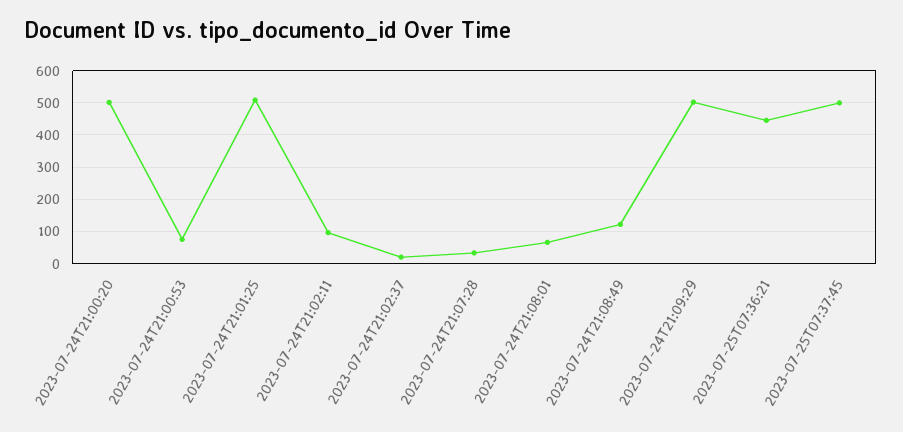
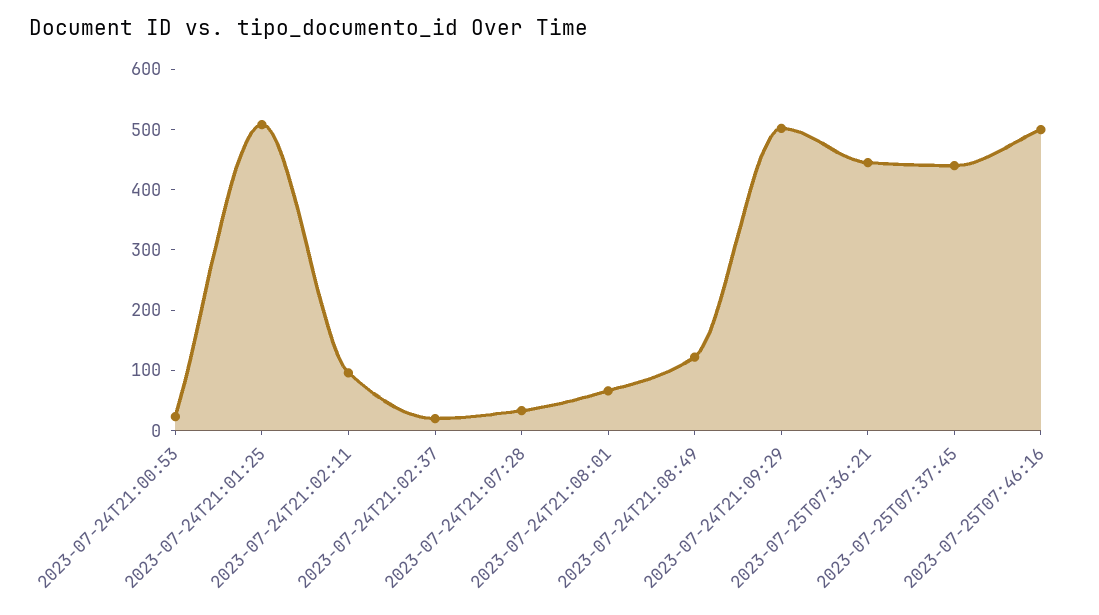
2023-07-24T21:00:20: 500 -> none
2023-07-24T21:00:53: 80 -> 20
2023-07-25T07:37:45: 500 -> 440
2023-07-25T07:46:16: none -> 500

